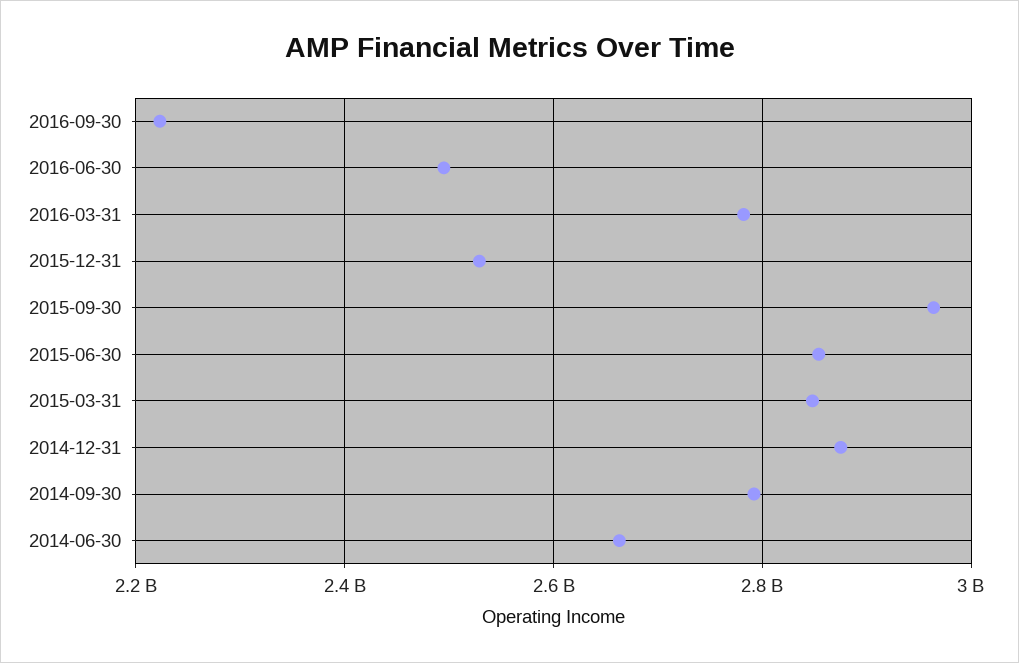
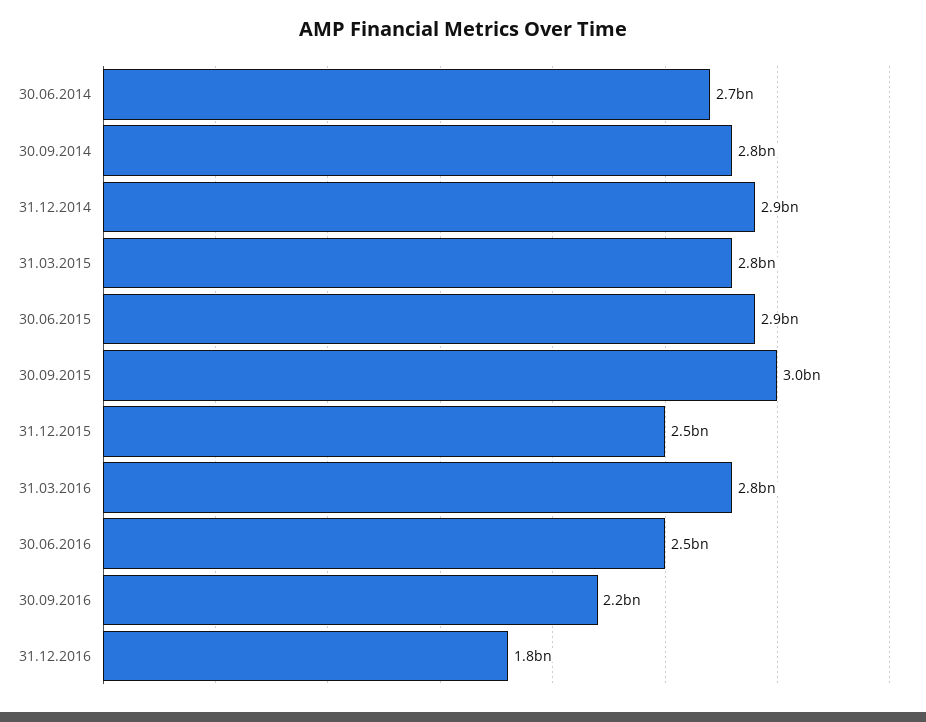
31.12.2016: none -> 1800000000

